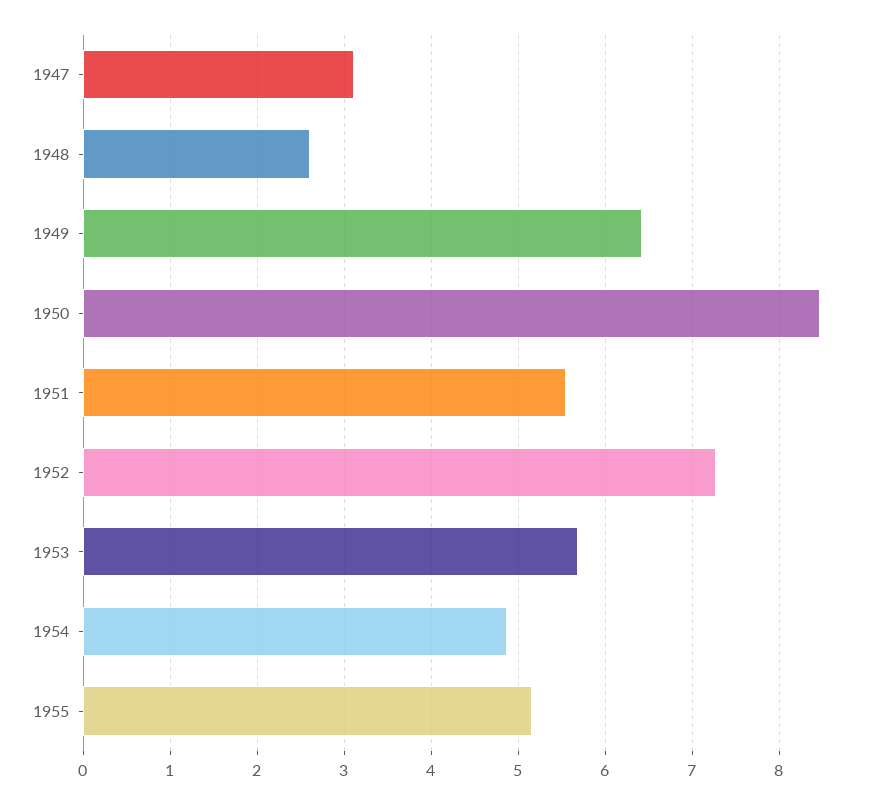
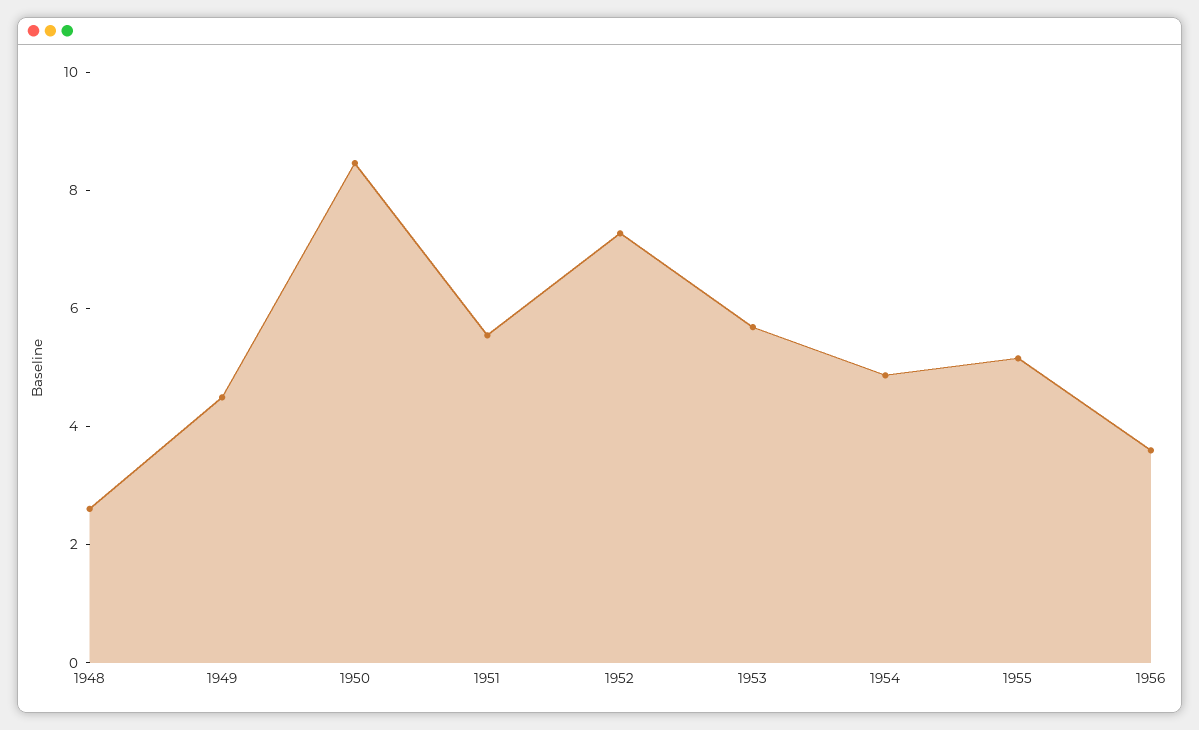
1947: 3.1 -> none
1949: 6.4 -> 4.5
1956: none -> 3.5

